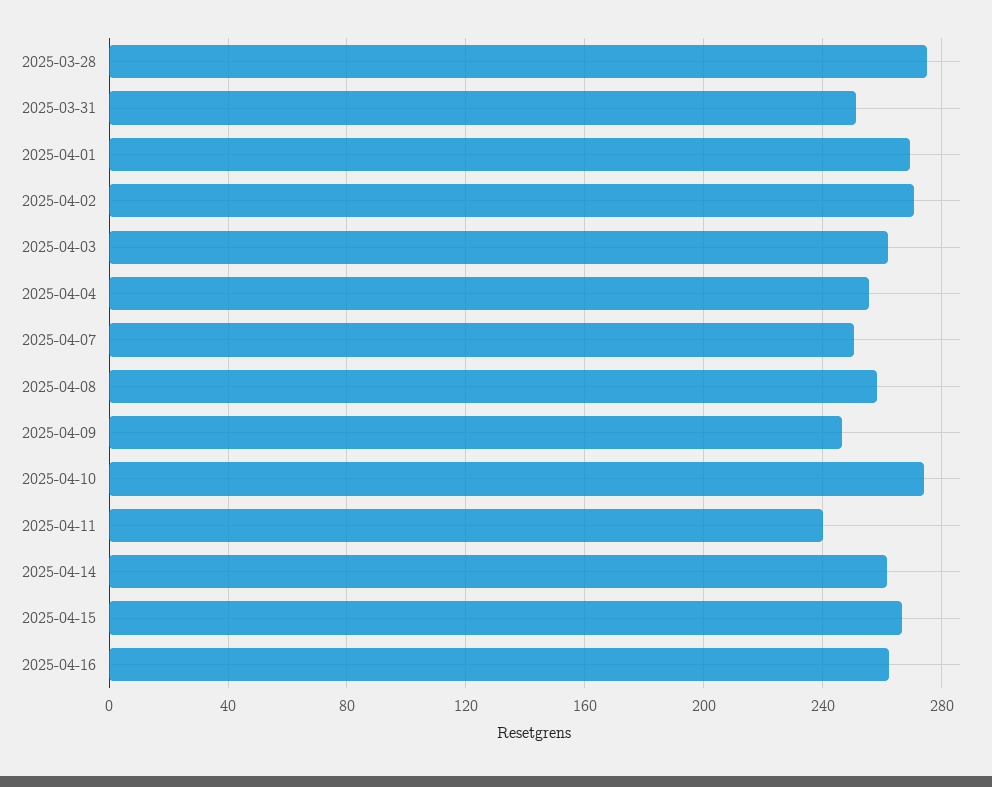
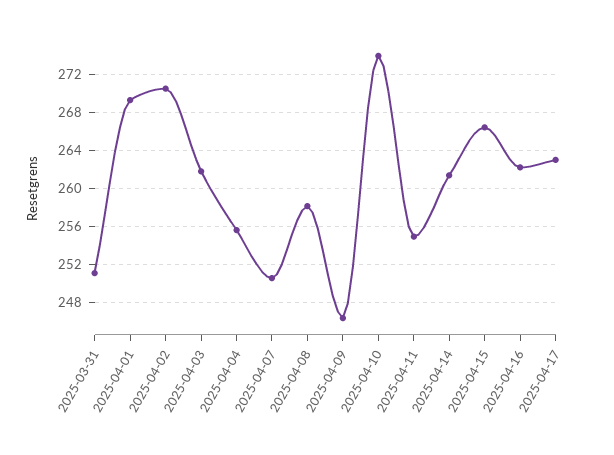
2025-03-28: 275 -> none
2025-04-11: 240 -> 255
2025-04-17: none -> 263

